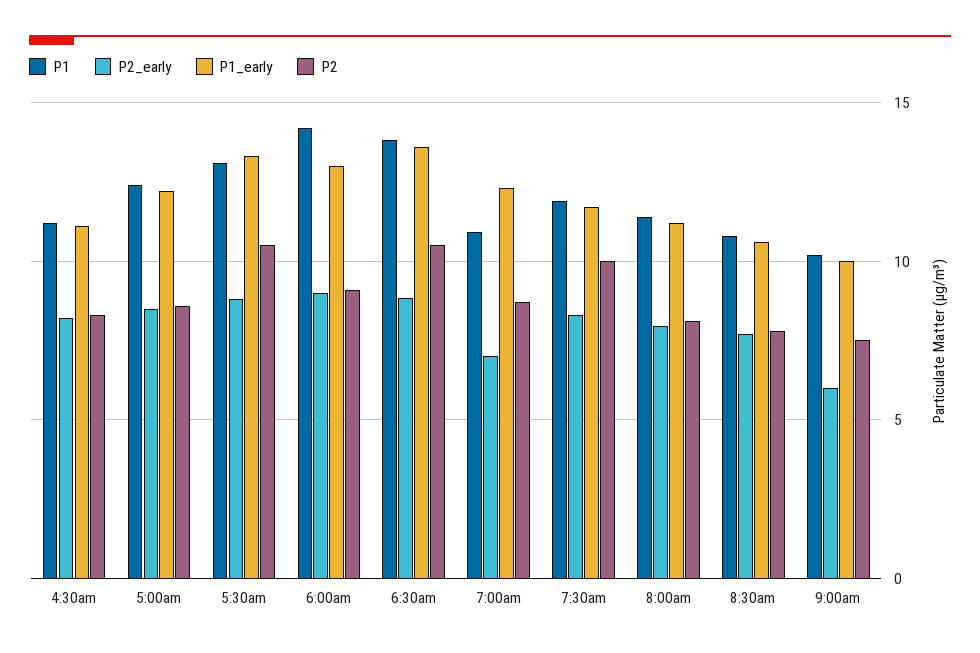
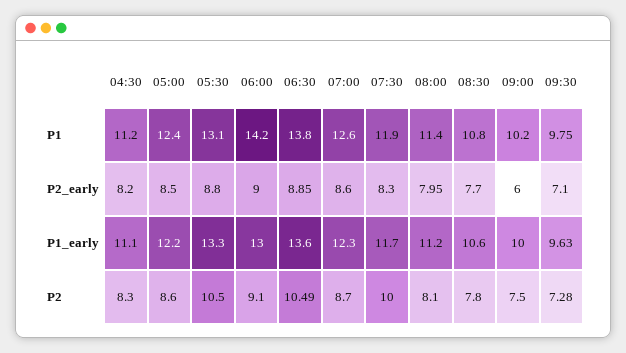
P1, 7:00am: 11 -> 12.6
P2_early, 7:00am: 7 -> 8.6
P1, 09:30: none -> 9.75
P2_early, 09:30: none -> 7.1
P1_early, 09:30: none -> 9.63
P2, 09:30: none -> 7.28

